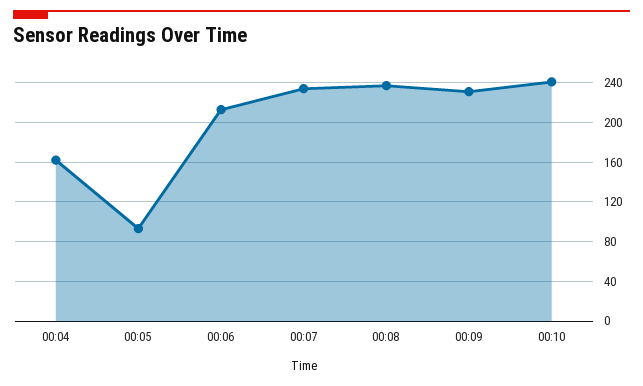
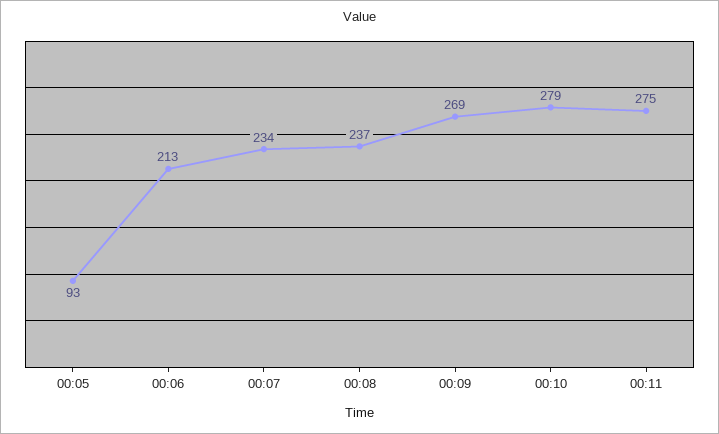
00:04: 160 -> none
00:09: 230 -> 269
00:10: 240 -> 279
00:11: none -> 275

